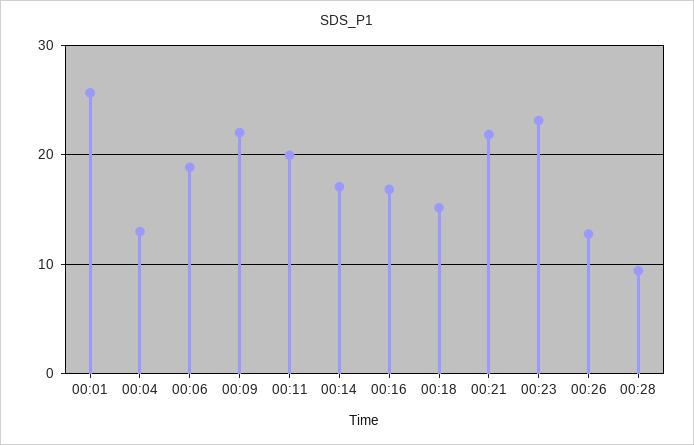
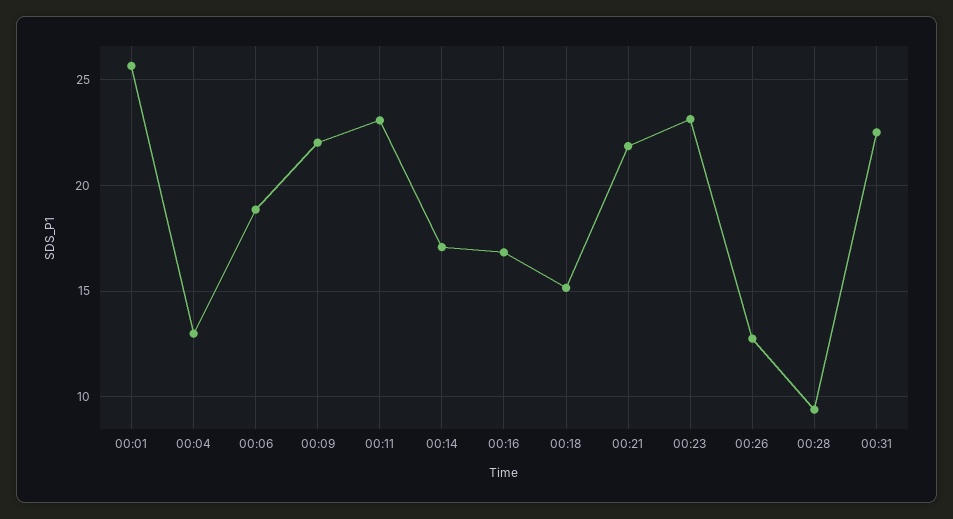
00:11: 20 -> 23
00:31: none -> 22.5

